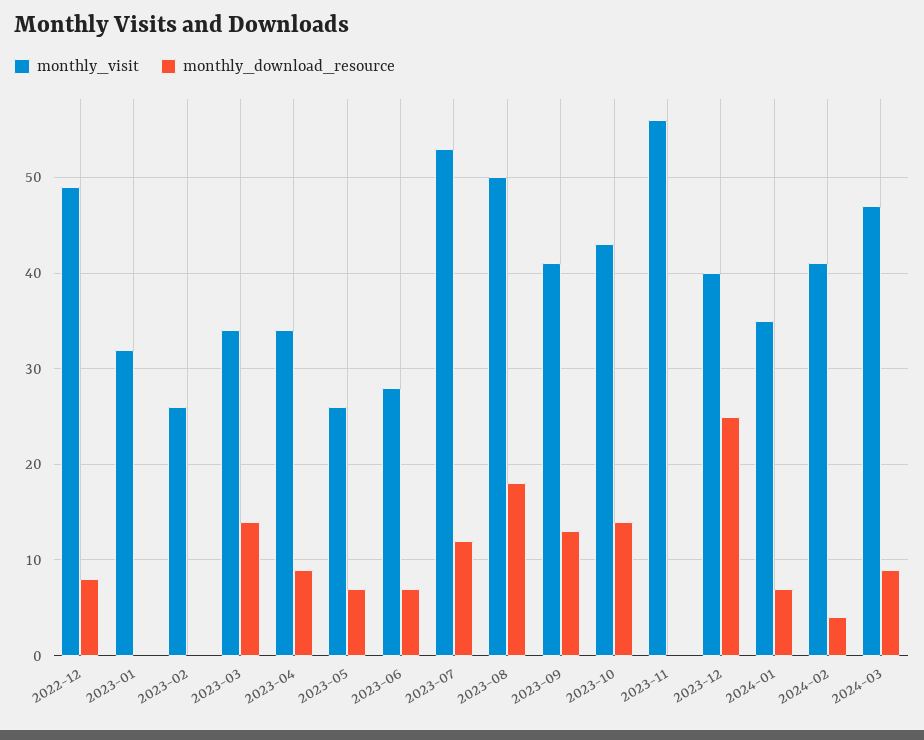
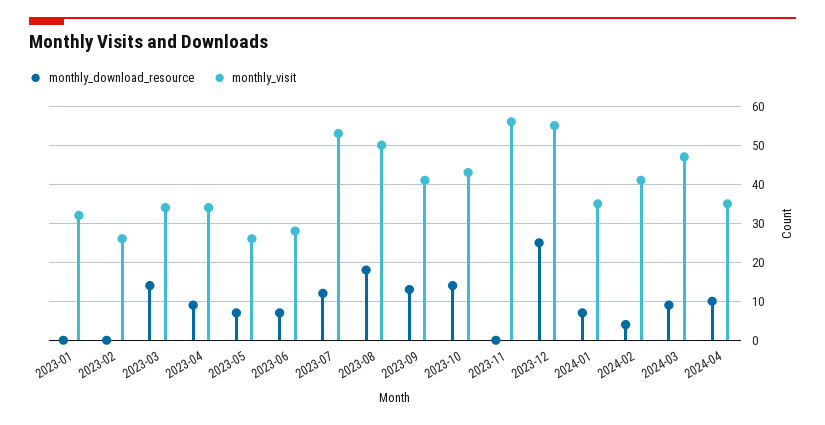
monthly_visit, 2022-12: 49 -> none
monthly_download_resource, 2022-12: 8 -> none
monthly_visit, 2023-12: 40 -> 55
monthly_download_resource, 2024-04: none -> 10
monthly_visit, 2024-04: none -> 35

